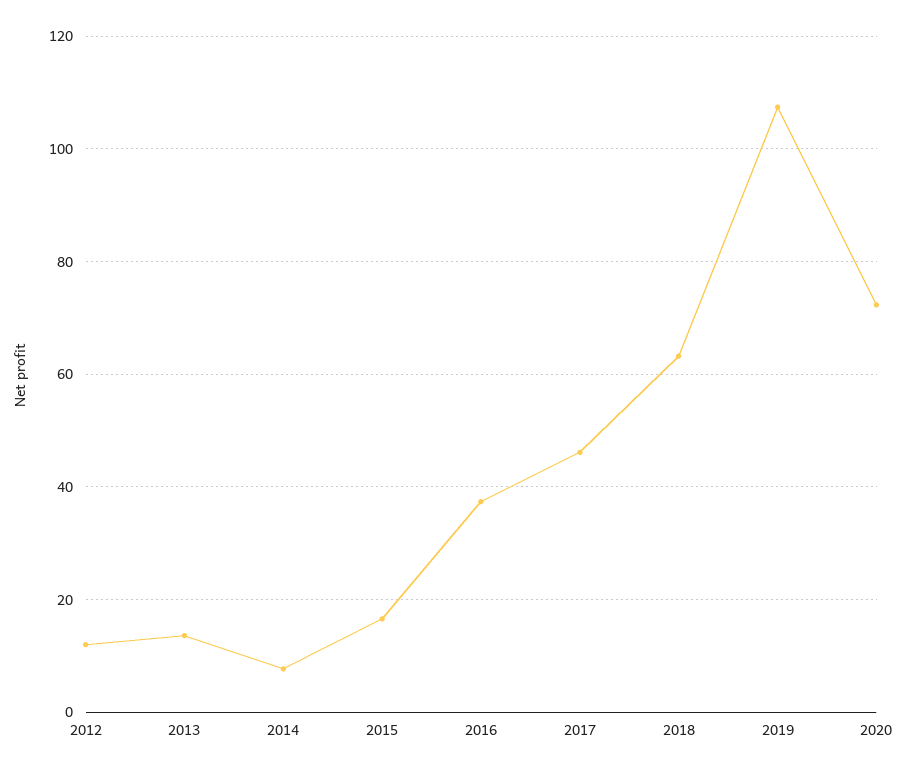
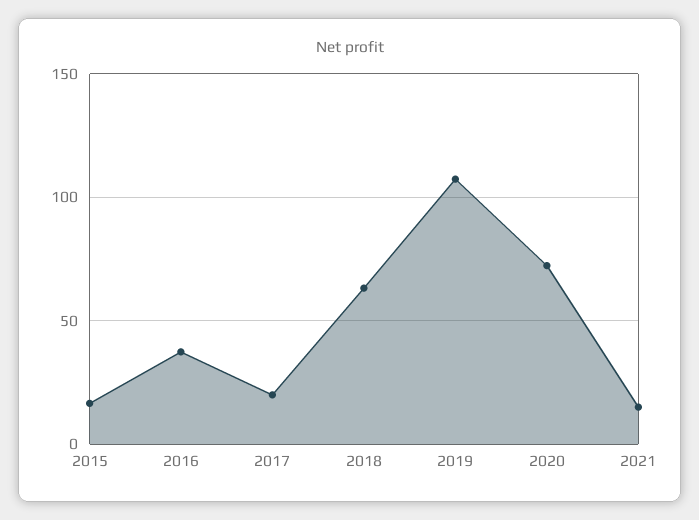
2012: 12 -> none
2013: 14 -> none
2014: 8 -> none
2017: 46 -> 20
2021: none -> 15

